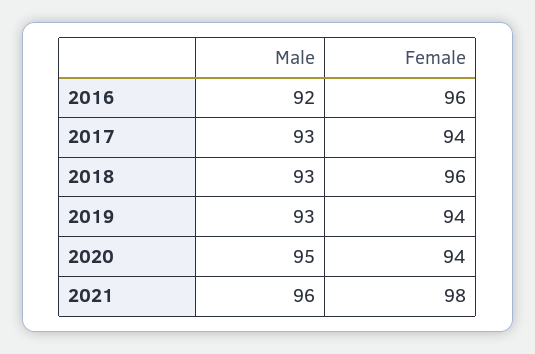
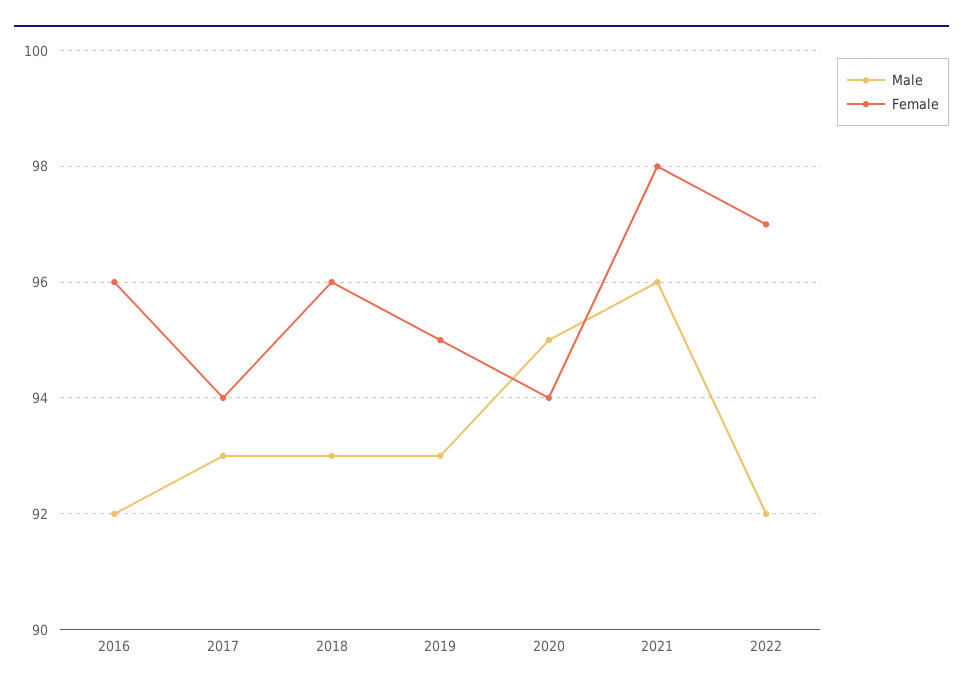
Female, 2019: 94 -> 95
Male, 2022: none -> 92
Female, 2022: none -> 97

